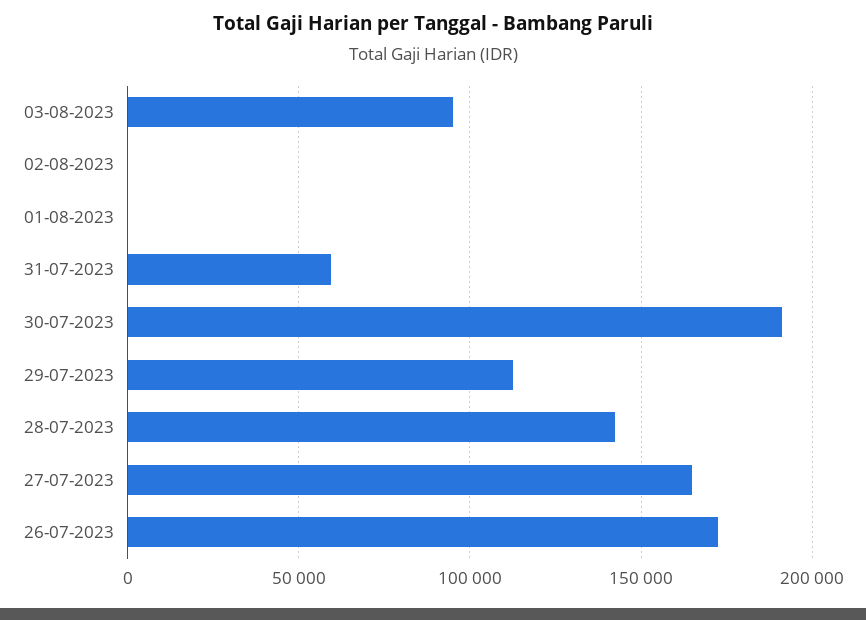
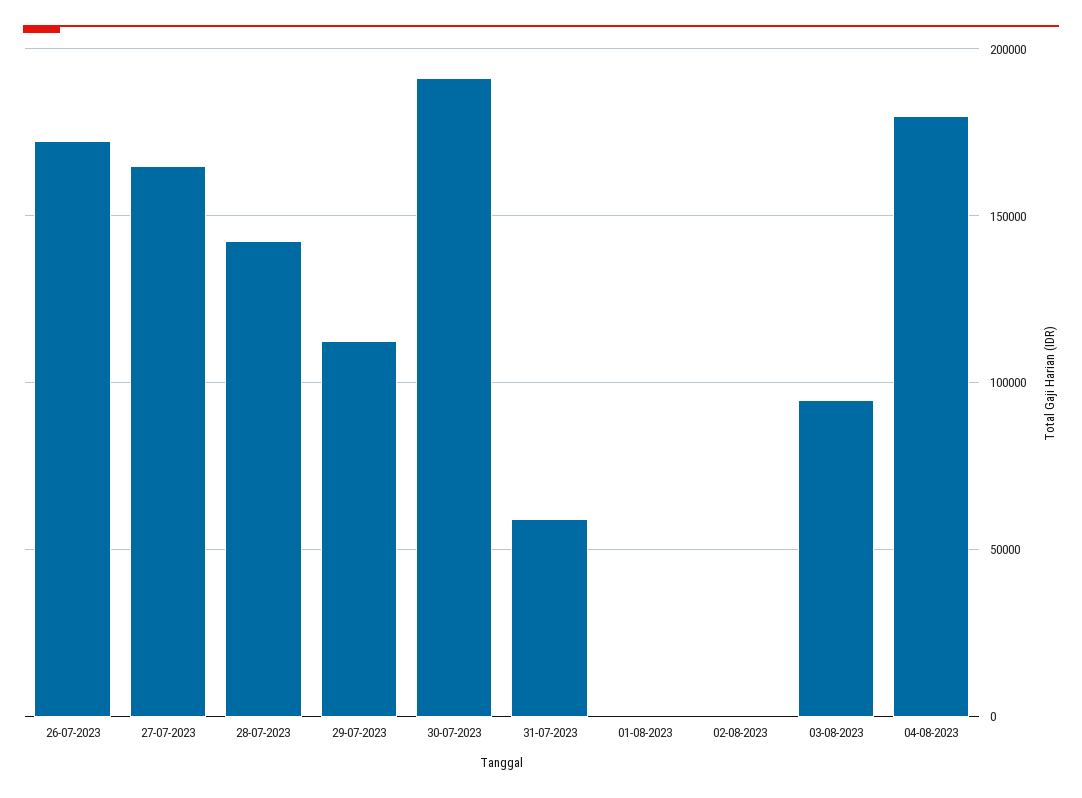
04-08-2023: none -> 180000

